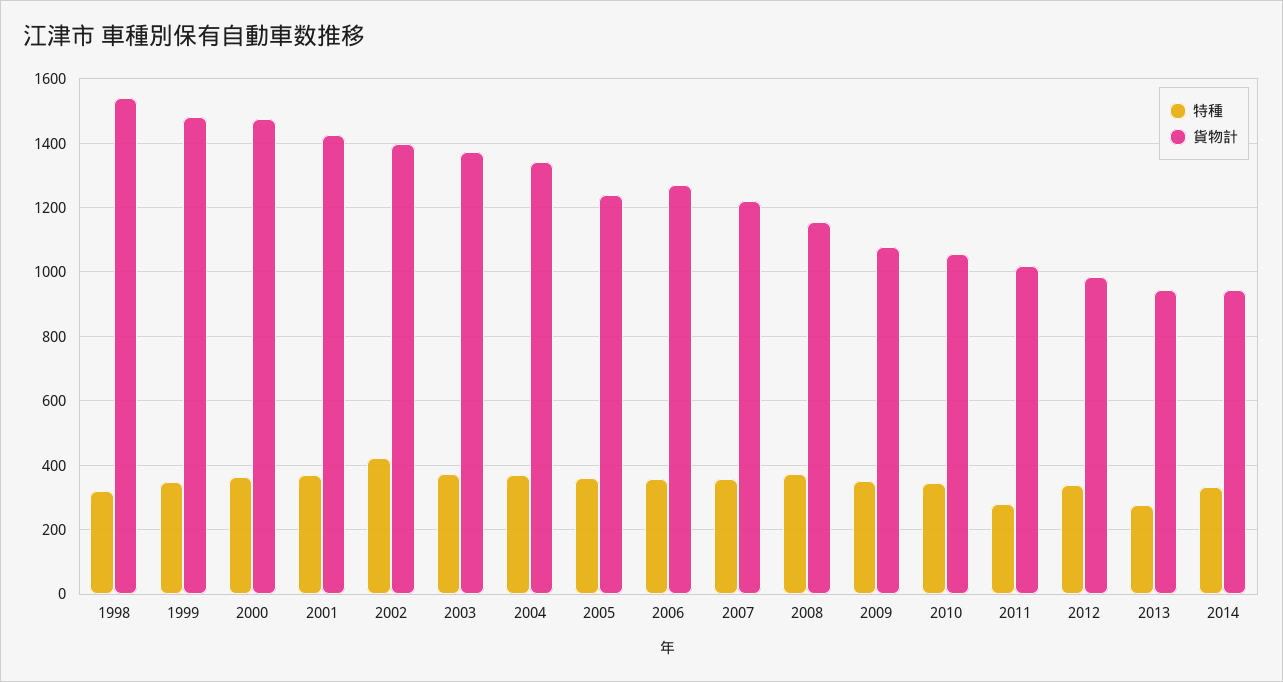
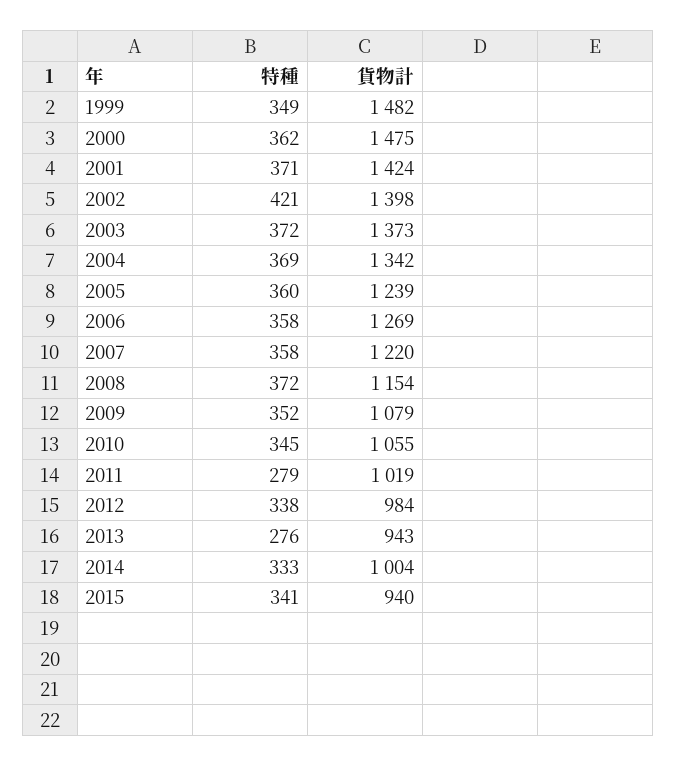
特種, 1998: 320 -> none
貨物計, 1998: 1540 -> none
貨物計, 2014: 940 -> 1004
特種, 2015: none -> 341
貨物計, 2015: none -> 940

